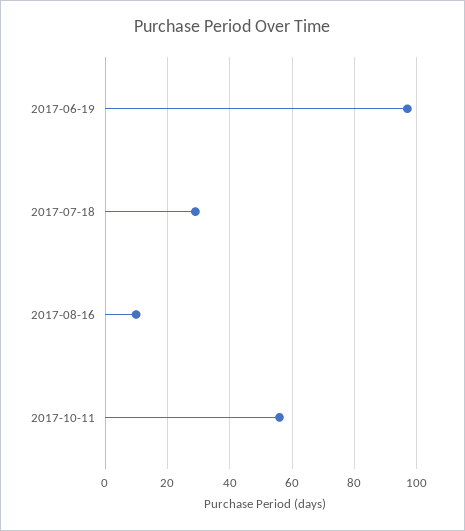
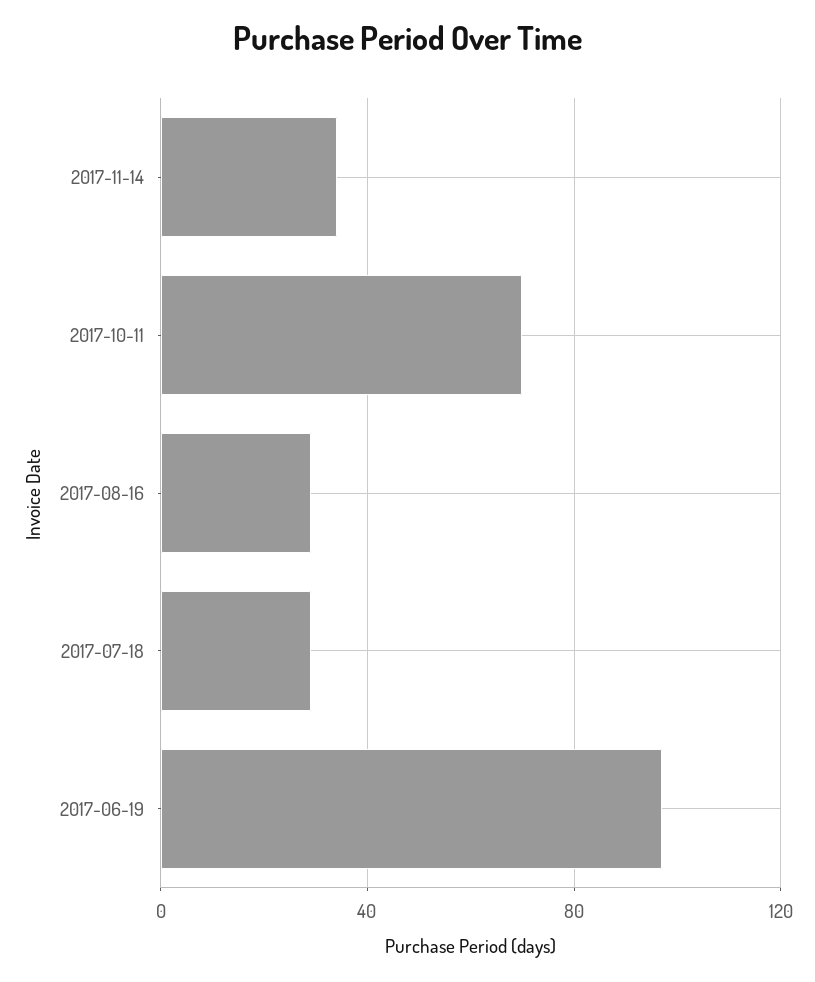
2017-08-16: 10 -> 30
2017-10-11: 55 -> 70
2017-11-14: none -> 35

